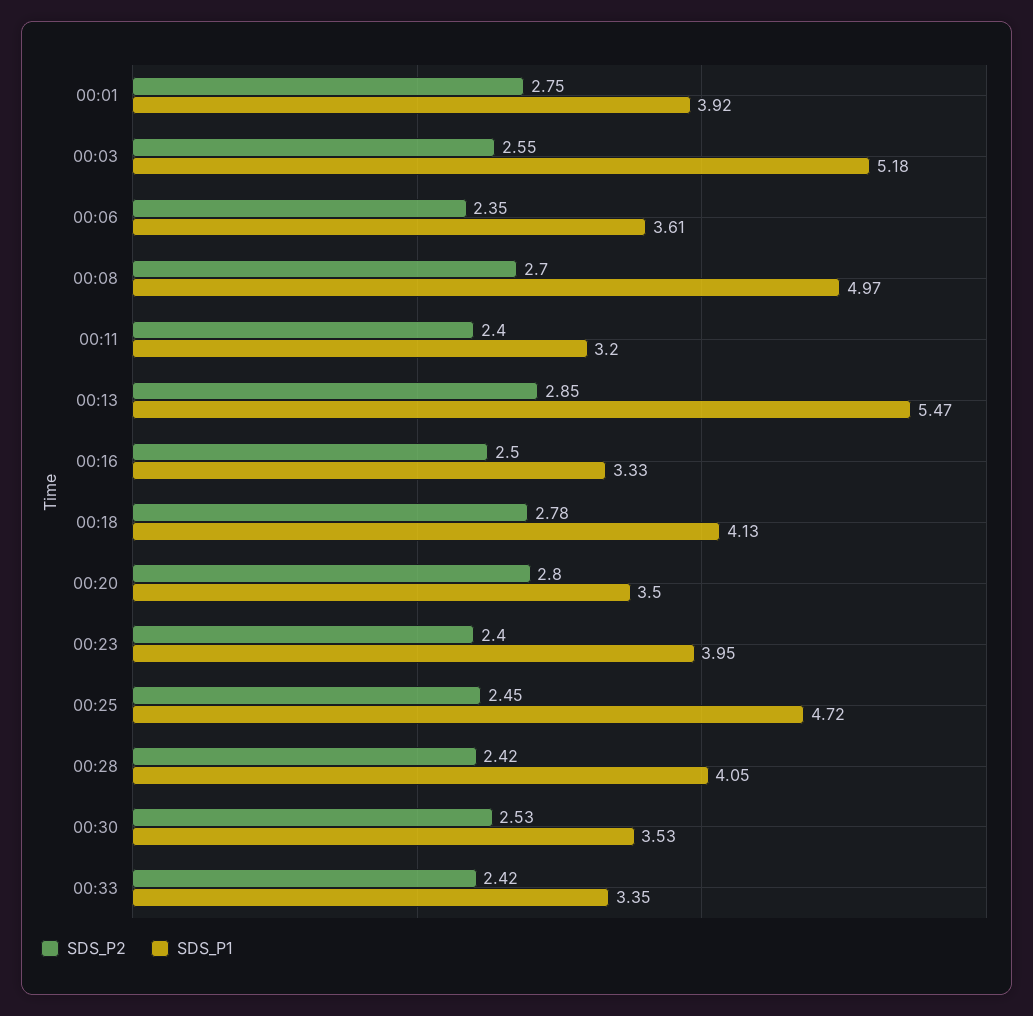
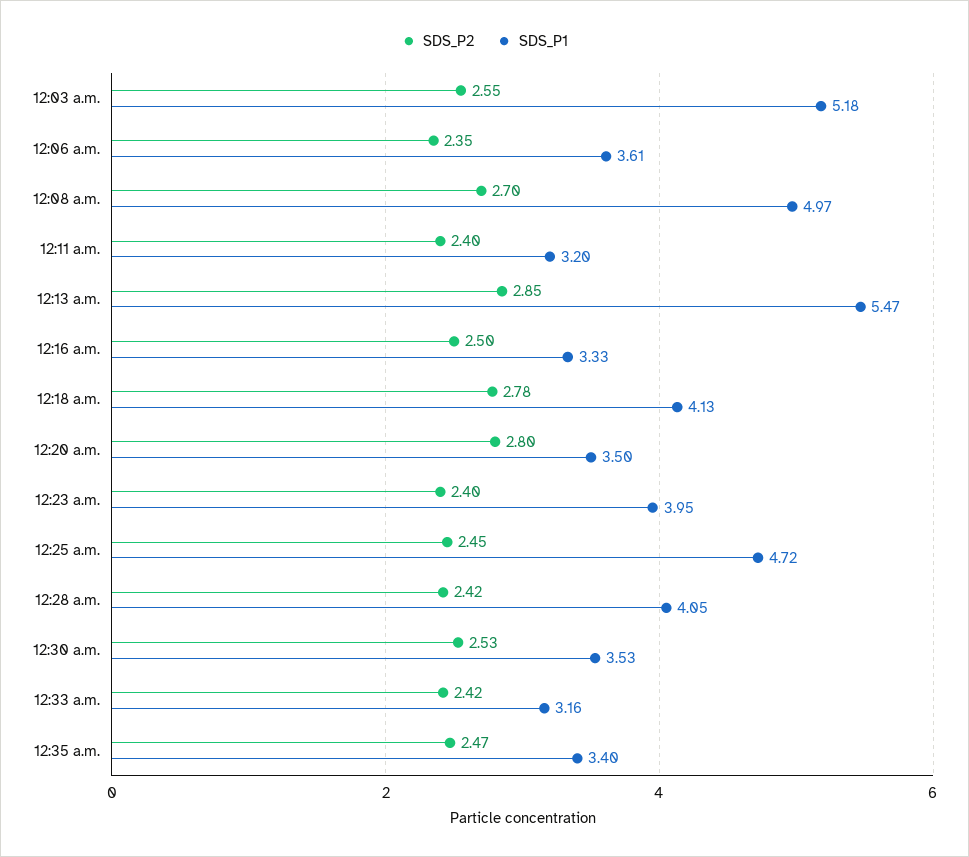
SDS_P2, 00:01: 2.75 -> none
SDS_P1, 00:01: 3.92 -> none
SDS_P1, 00:33: 3.35 -> 3.16
SDS_P2, 12:35 a.m.: none -> 2.47
SDS_P1, 12:35 a.m.: none -> 3.4

